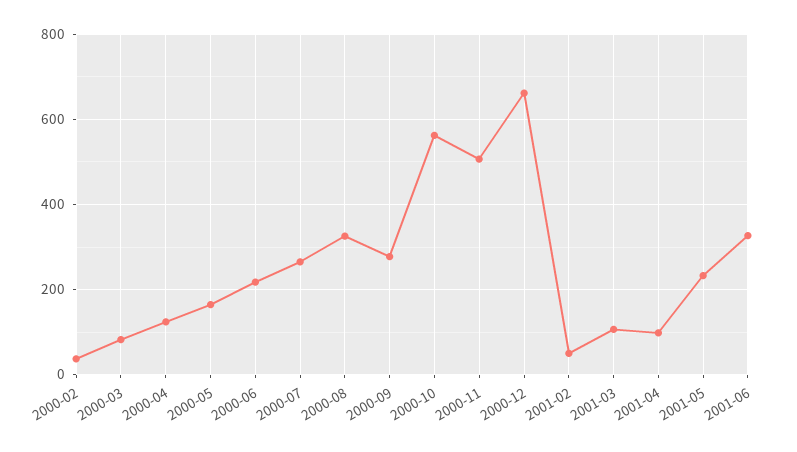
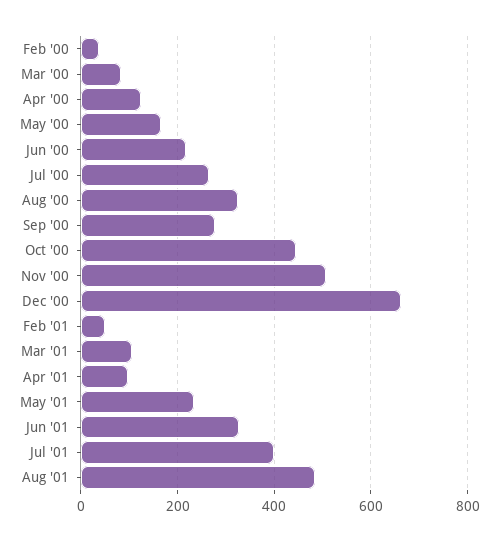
2000-10: 560 -> 440
Jul '01: none -> 400
Aug '01: none -> 480

